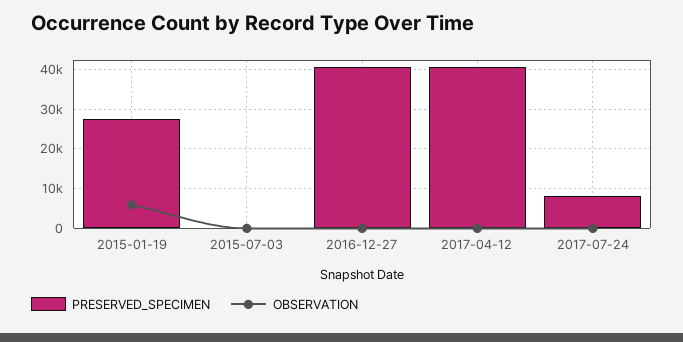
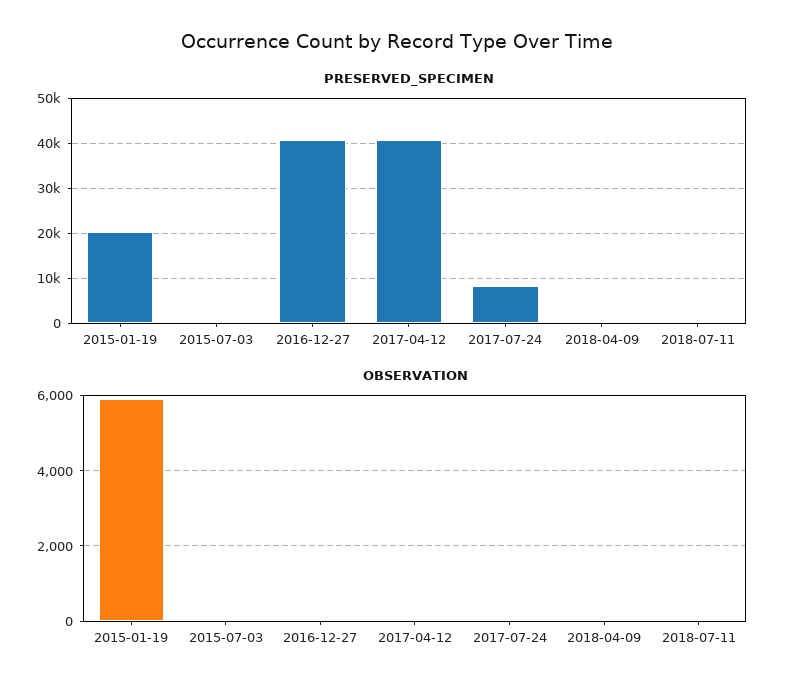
PRESERVED_SPECIMEN, 2015-01-19: 28000 -> 20000
PRESERVED_SPECIMEN, 2018-04-09: none -> 0
PRESERVED_SPECIMEN, 2018-07-11: none -> 0
OBSERVATION, 2018-04-09: none -> 0
OBSERVATION, 2018-07-11: none -> 0

